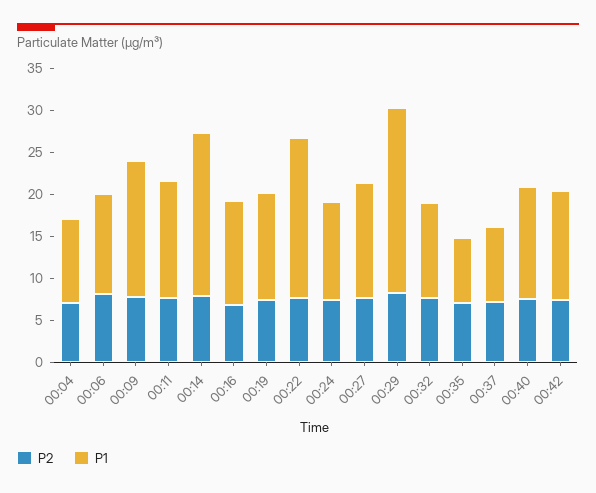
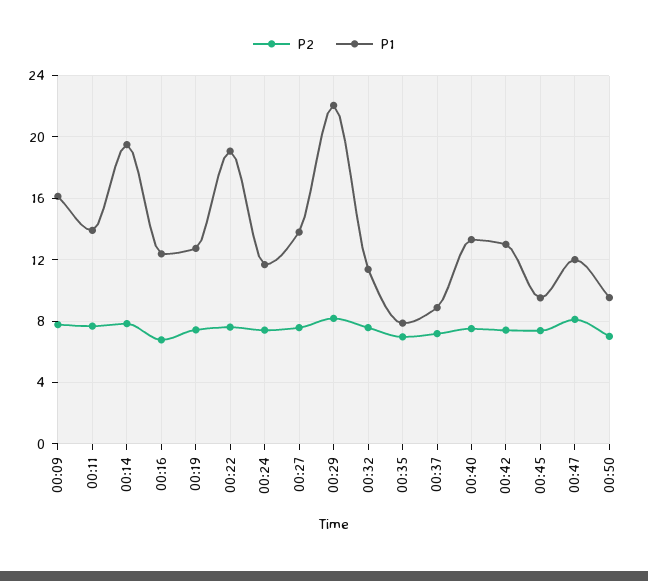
P2, 00:04: 7 -> none
P1, 00:04: 10 -> none
P2, 00:06: 8 -> none
P1, 00:06: 12 -> none
P2, 00:45: none -> 7.5
P1, 00:45: none -> 9.5
P2, 00:47: none -> 8
P1, 00:47: none -> 12
P2, 00:50: none -> 7
P1, 00:50: none -> 9.5

